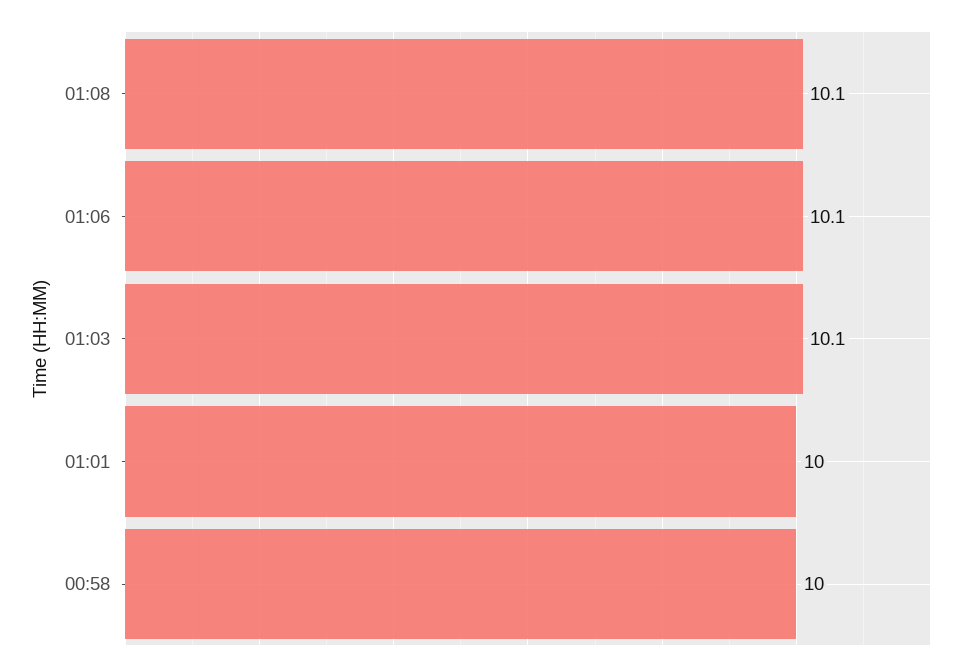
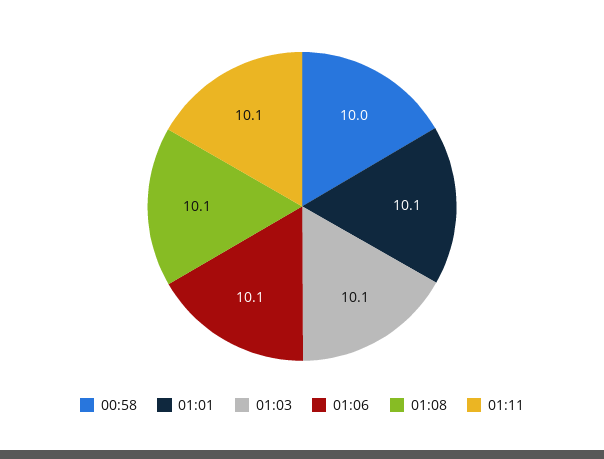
01:01: 10 -> 10.1
01:11: none -> 10.1

